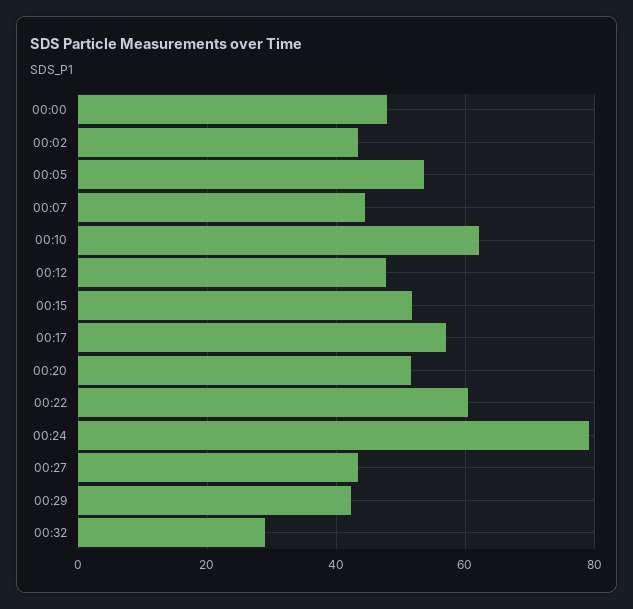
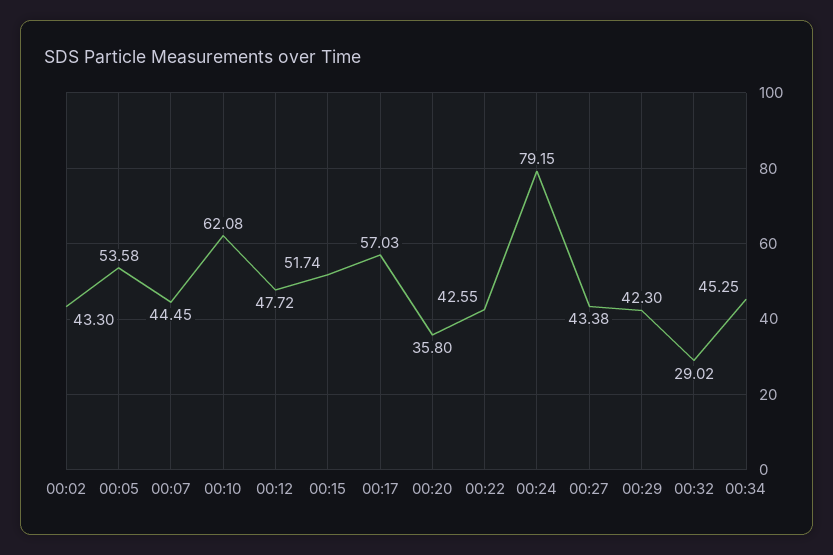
00:00: 48 -> none
00:20: 52 -> 35.8
00:22: 60 -> 42.55
00:34: none -> 45.25

